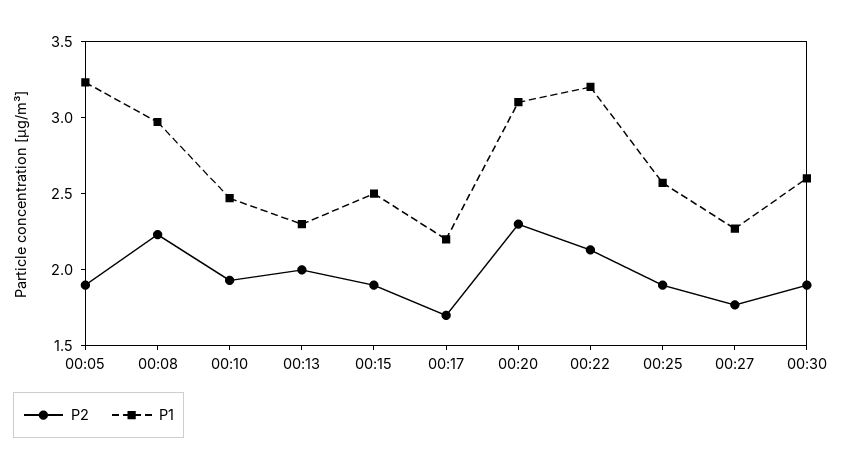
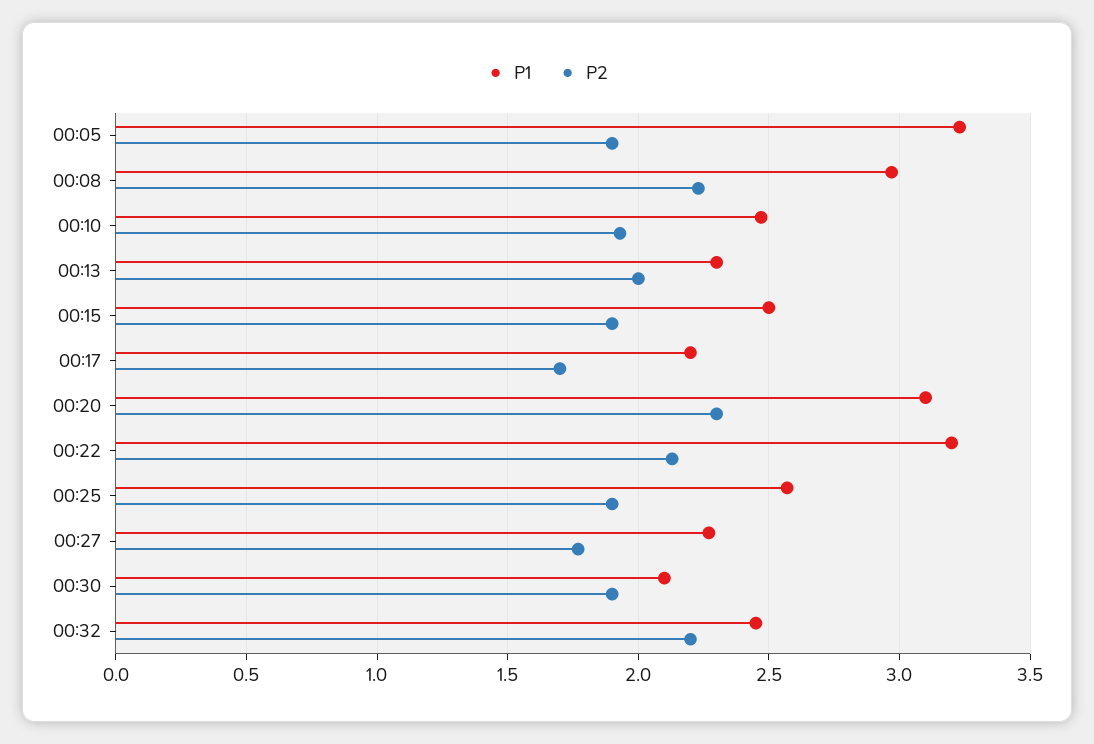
P1, 00:30: 2.6 -> 2.1
P1, 00:32: none -> 2.45
P2, 00:32: none -> 2.2

